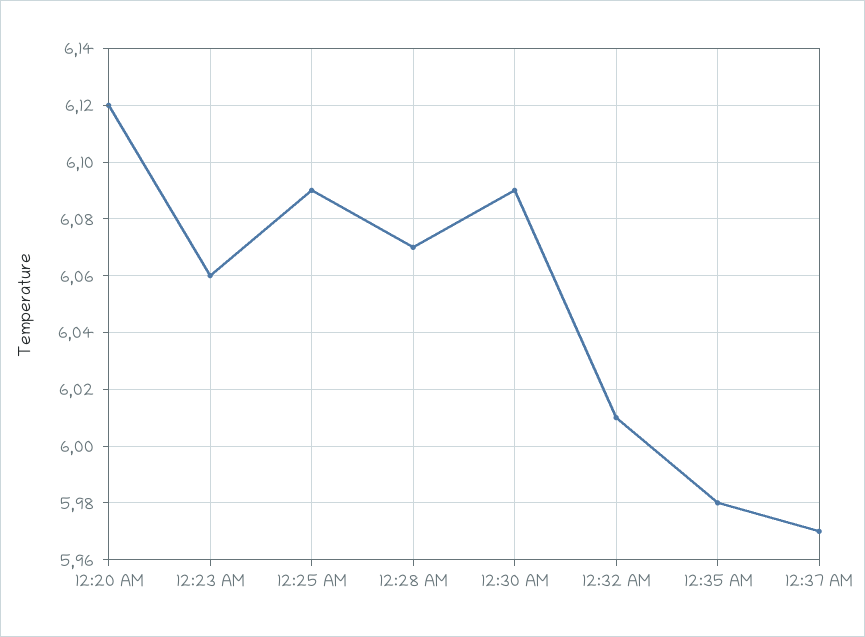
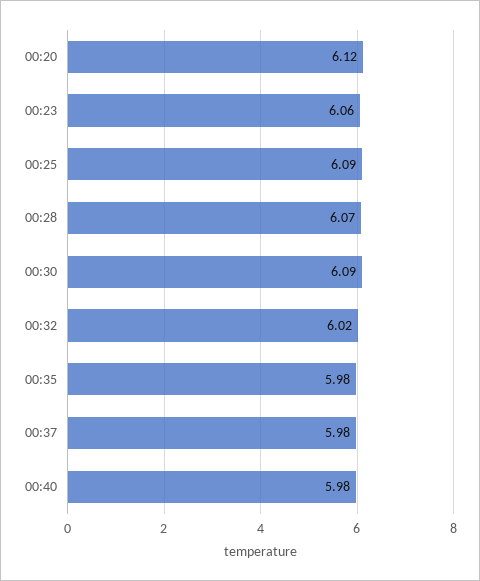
12:32 AM: 6.01 -> 6.02
12:37 AM: 5.97 -> 5.98
00:40: none -> 5.98

